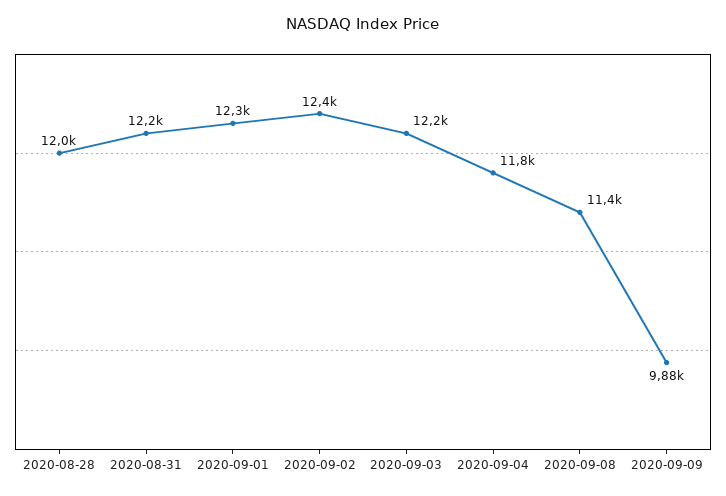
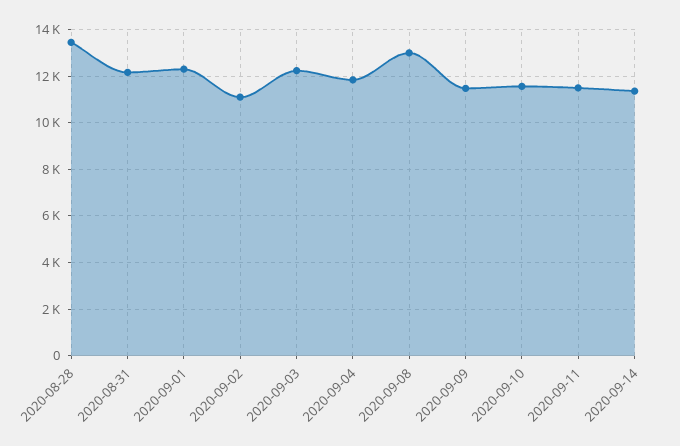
2020-08-28: 12000 -> 13500
2020-09-02: 12400 -> 11000
2020-09-08: 11400 -> 13000
2020-09-09: 9880 -> 11500
2020-09-10: none -> 11500
2020-09-11: none -> 11500
2020-09-14: none -> 11500

